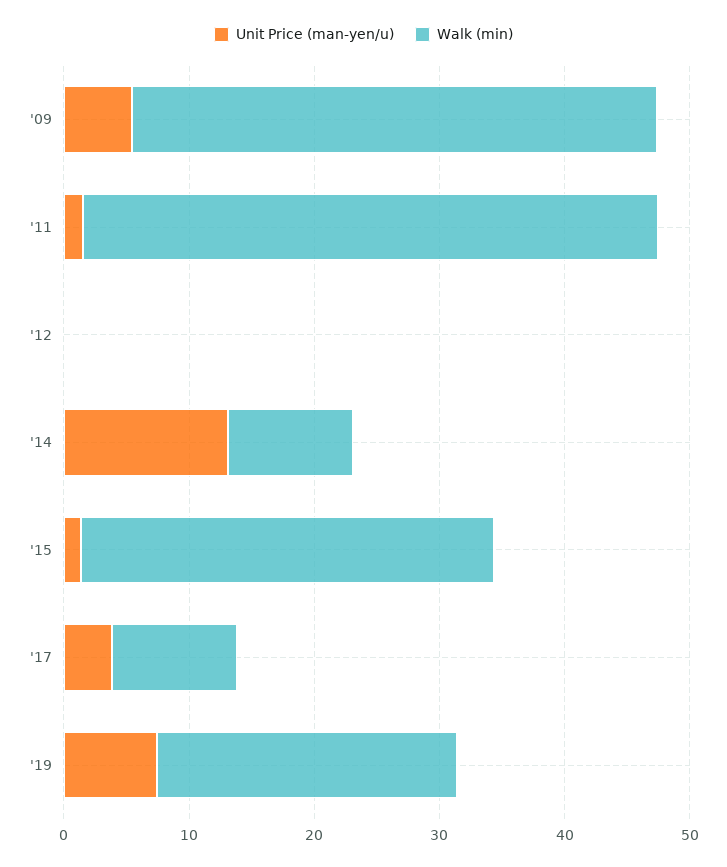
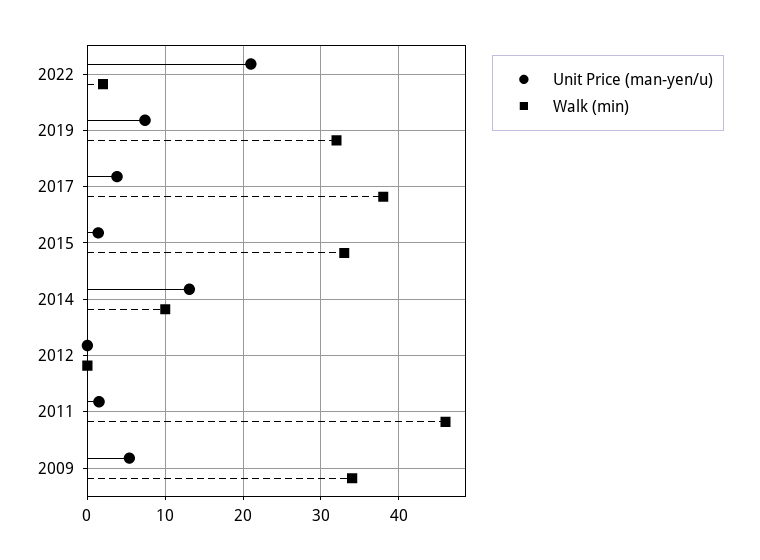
Walk (min), '09: 42 -> 34
Walk (min), '17: 10 -> 38
Walk (min), '19: 24 -> 32
Unit Price (man-yen/u), 2022: none -> 21
Walk (min), 2022: none -> 2

